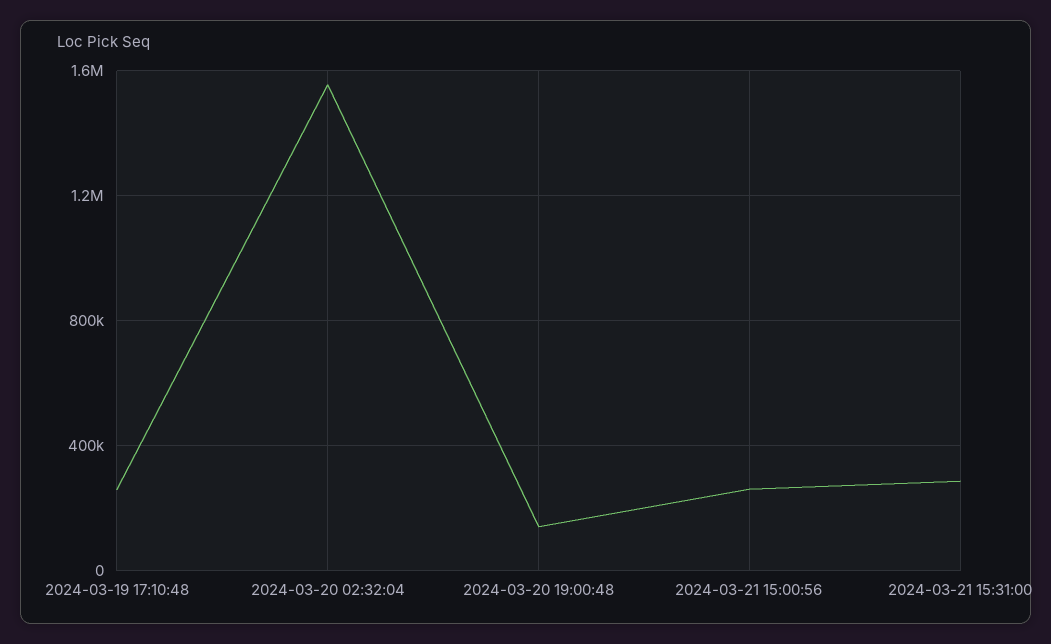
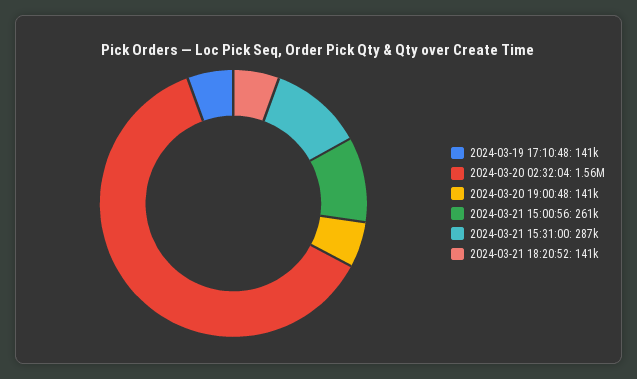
2024-03-19 17:10:48: 250000 -> 141000
2024-03-21 18:20:52: none -> 141000

